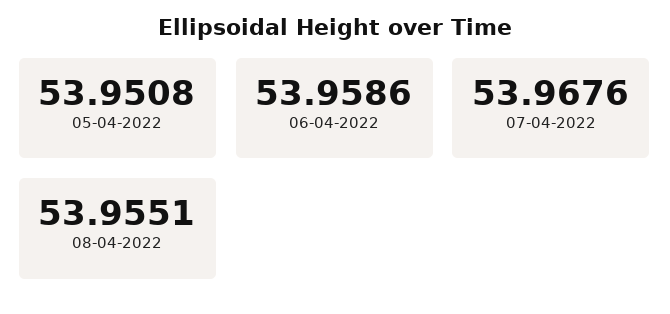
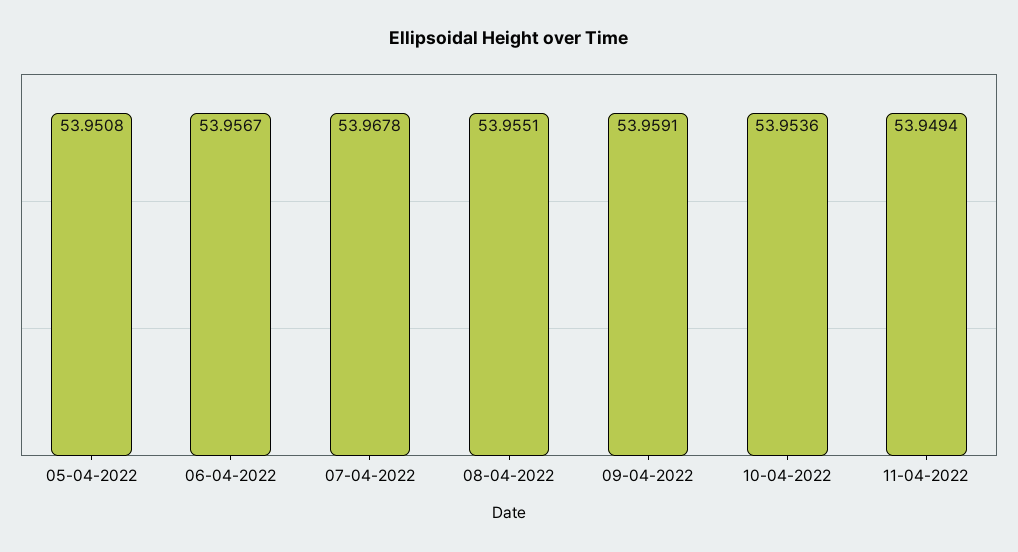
06-04-2022: 53.9586 -> 53.9567
07-04-2022: 53.9676 -> 53.9678
09-04-2022: none -> 53.9591
10-04-2022: none -> 53.9536
11-04-2022: none -> 53.9494

